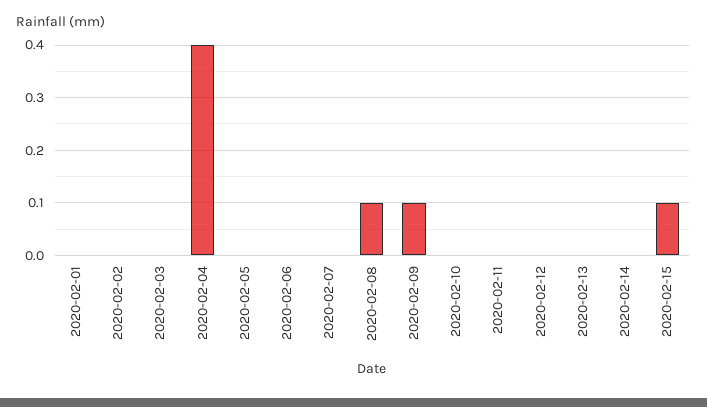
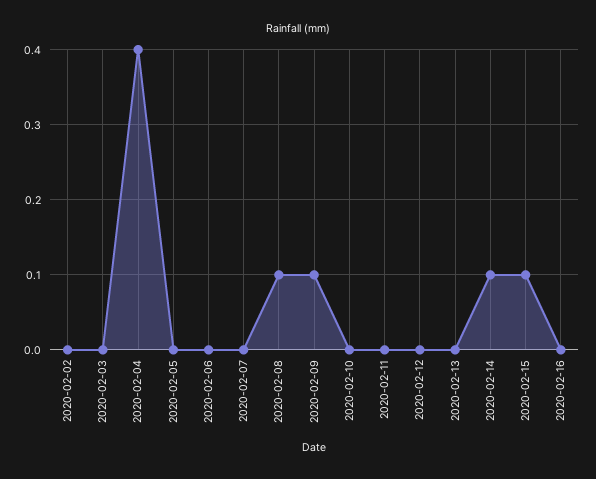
2020-02-01: 0 -> none
2020-02-14: 0 -> 0.1
2020-02-16: none -> 0

